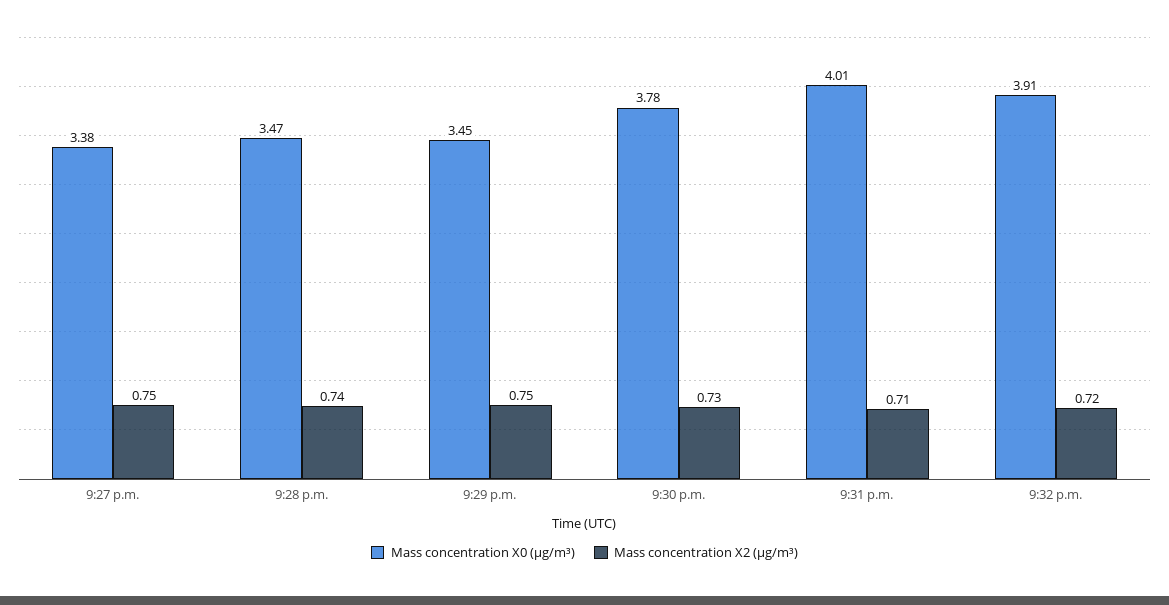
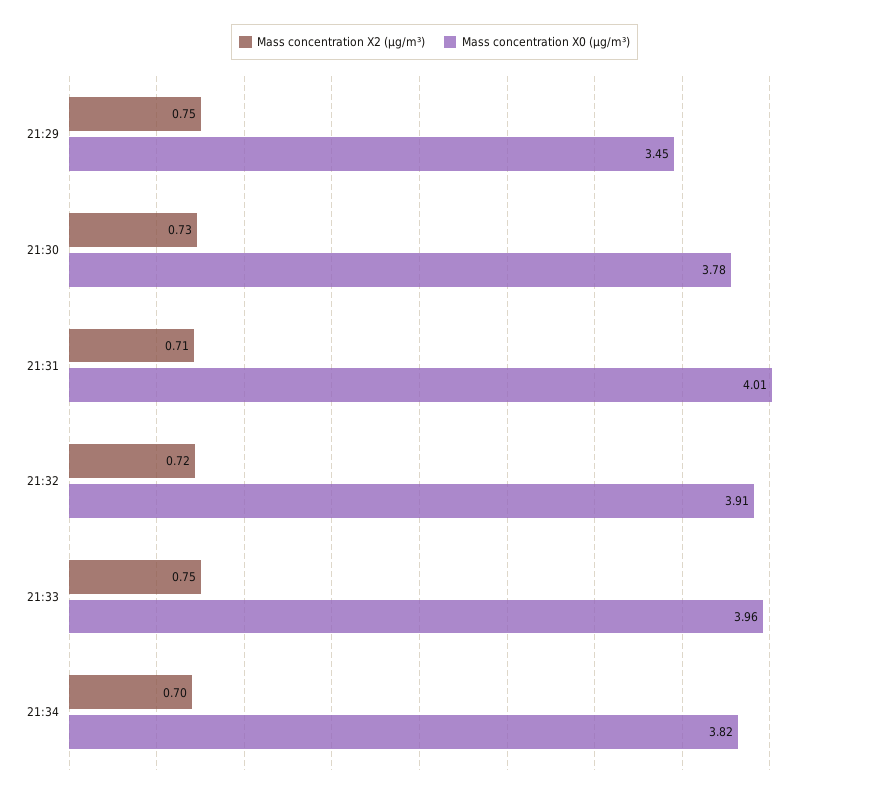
Mass concentration X0 (μg/m³), 9:27 p.m.: 3.38 -> none
Mass concentration X2 (μg/m³), 9:27 p.m.: 0.75 -> none
Mass concentration X0 (μg/m³), 9:28 p.m.: 3.47 -> none
Mass concentration X2 (μg/m³), 9:28 p.m.: 0.74 -> none
Mass concentration X2 (μg/m³), 21:33: none -> 0.75
Mass concentration X0 (μg/m³), 21:33: none -> 3.96
Mass concentration X2 (μg/m³), 21:34: none -> 0.7
Mass concentration X0 (μg/m³), 21:34: none -> 3.82

